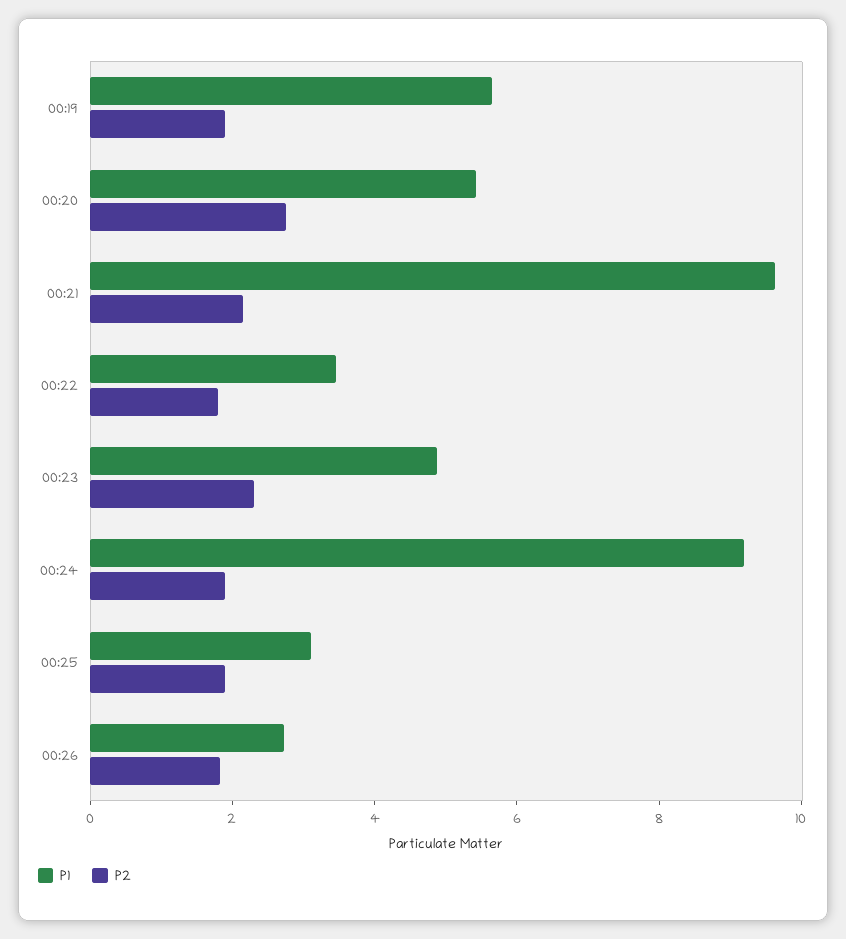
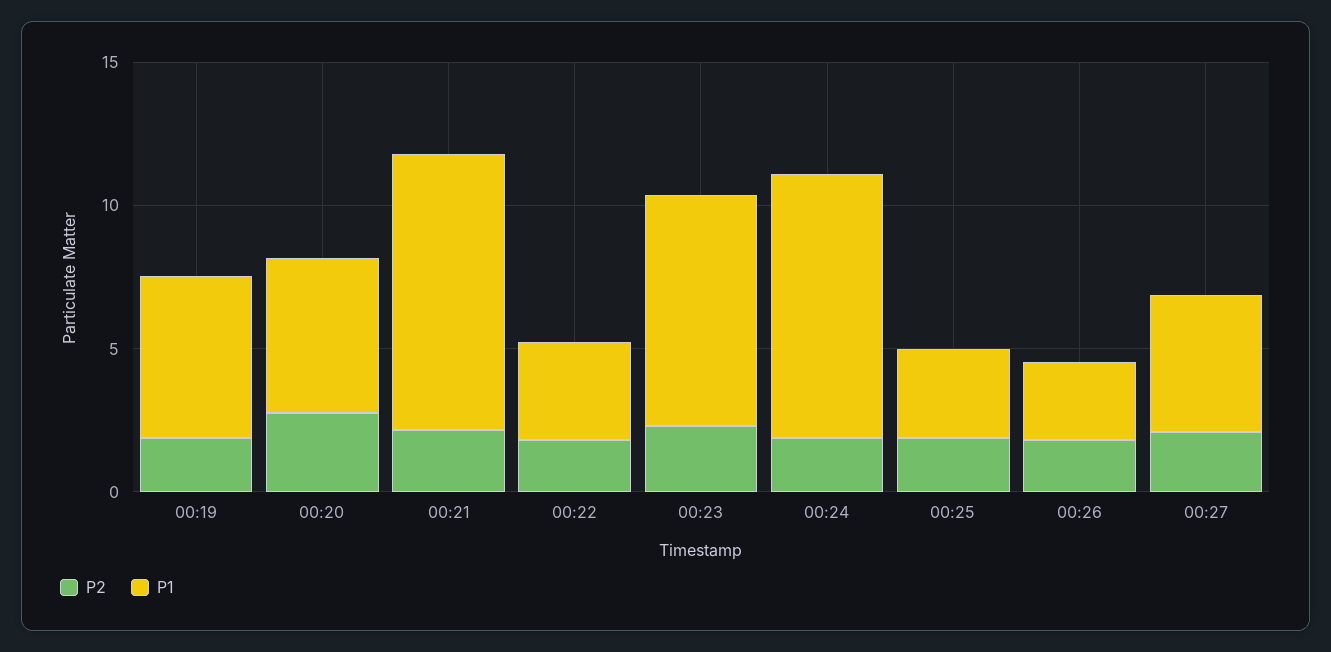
P1, 00:23: 5 -> 8
P2, 00:27: none -> 2
P1, 00:27: none -> 5

